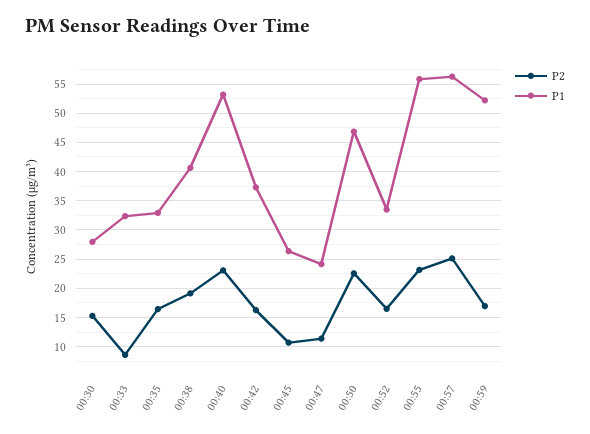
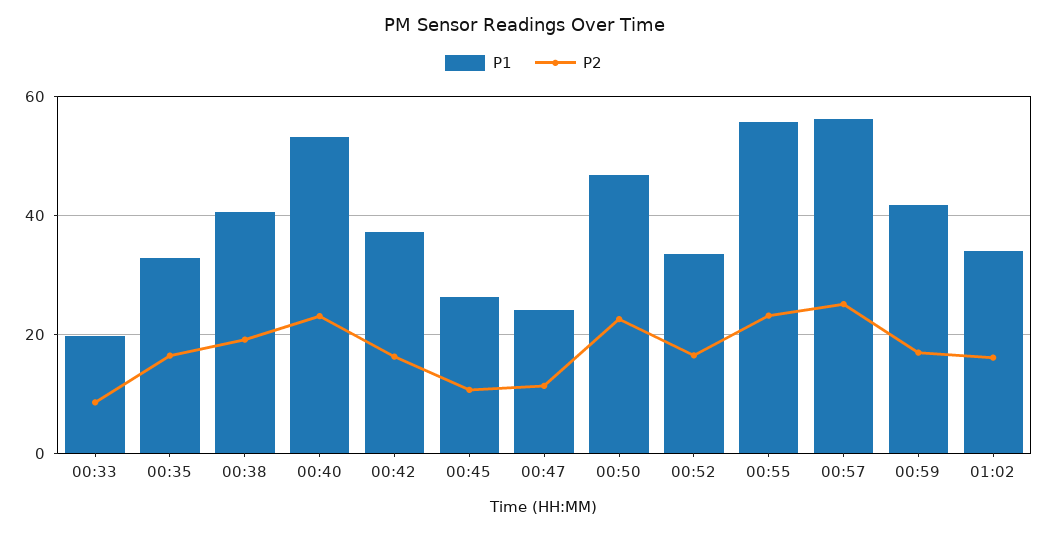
P2, 00:30: 15 -> none
P1, 00:30: 27.5 -> none
P1, 00:33: 32.5 -> 20
P1, 00:59: 52.5 -> 42
P1, 01:02: none -> 34
P2, 01:02: none -> 16

